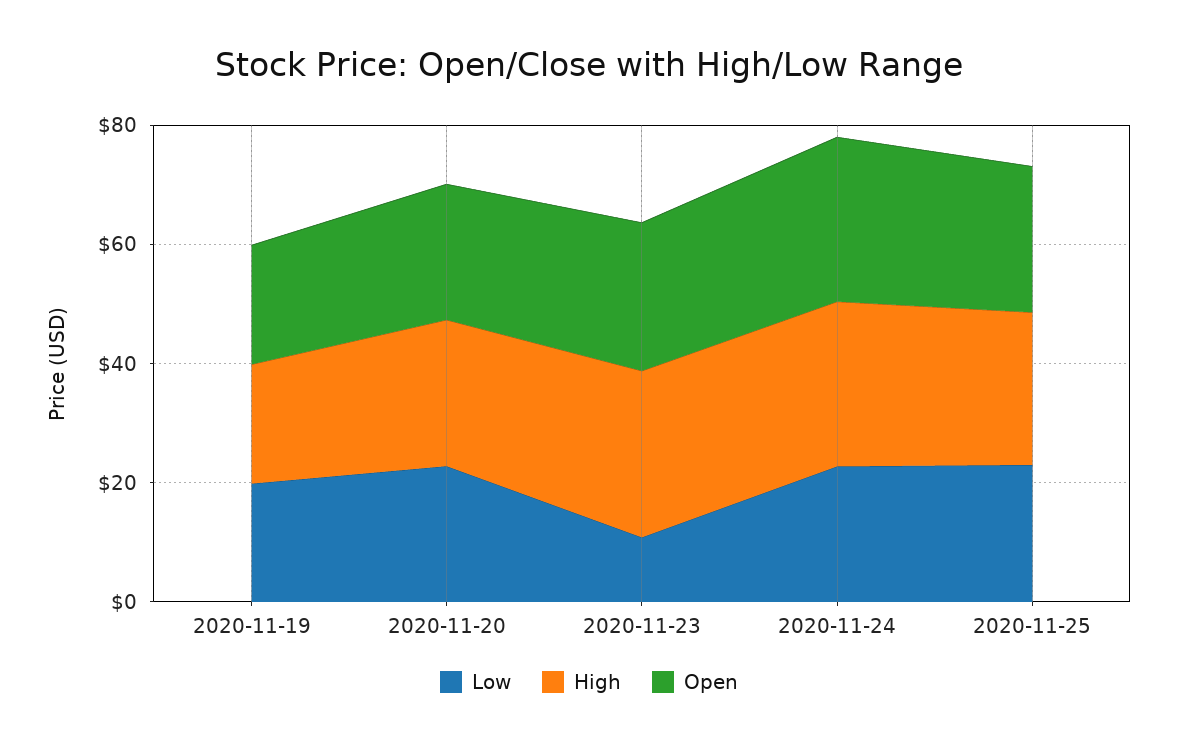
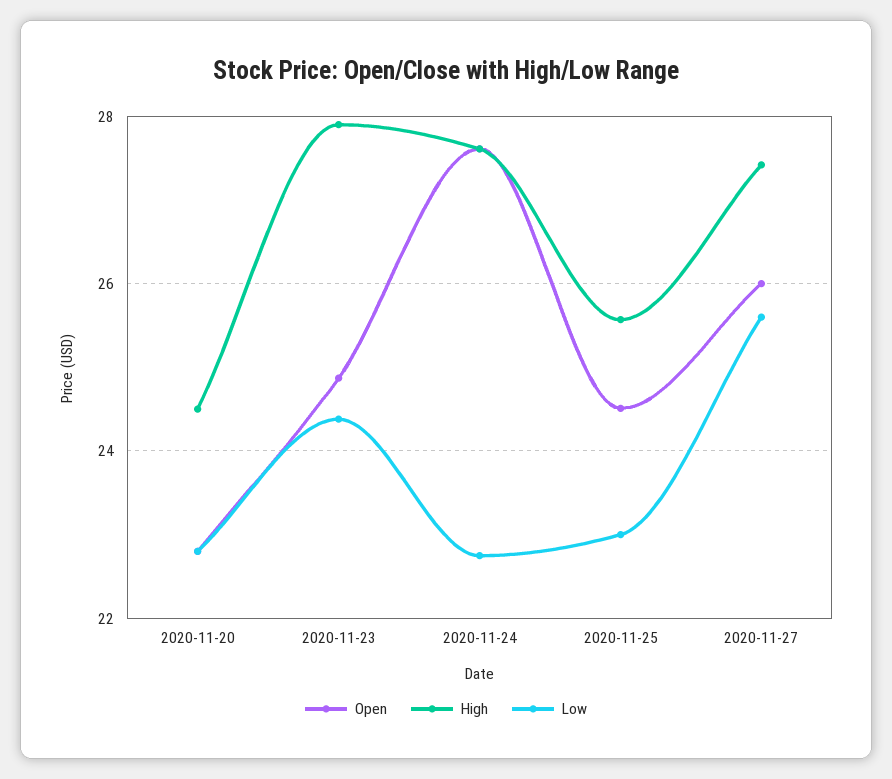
Low, 2020-11-19: 20 -> none
High, 2020-11-19: 20 -> none
Open, 2020-11-19: 20 -> none
Low, 2020-11-23: 10 -> 24.4
Open, 2020-11-27: none -> 26
High, 2020-11-27: none -> 27.4
Low, 2020-11-27: none -> 25.6

